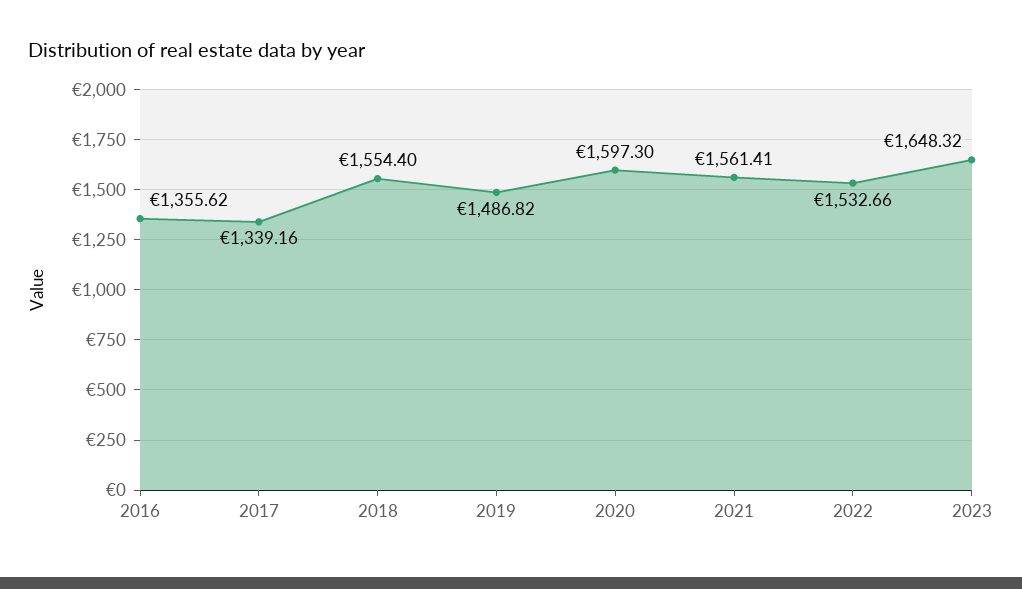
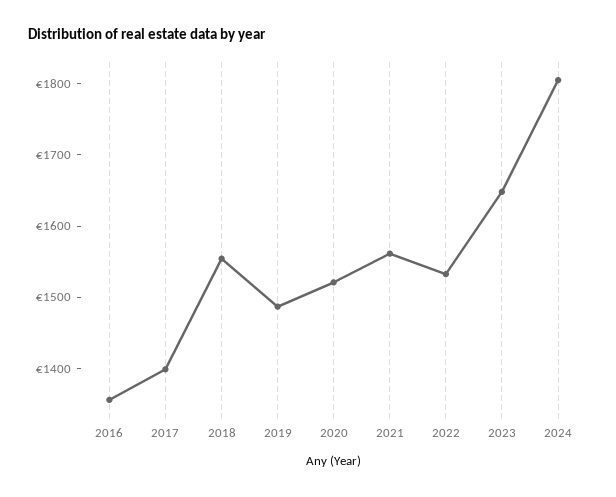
2017: 1339.16 -> 1400
2020: 1597.3 -> 1520
2024: none -> 1800

